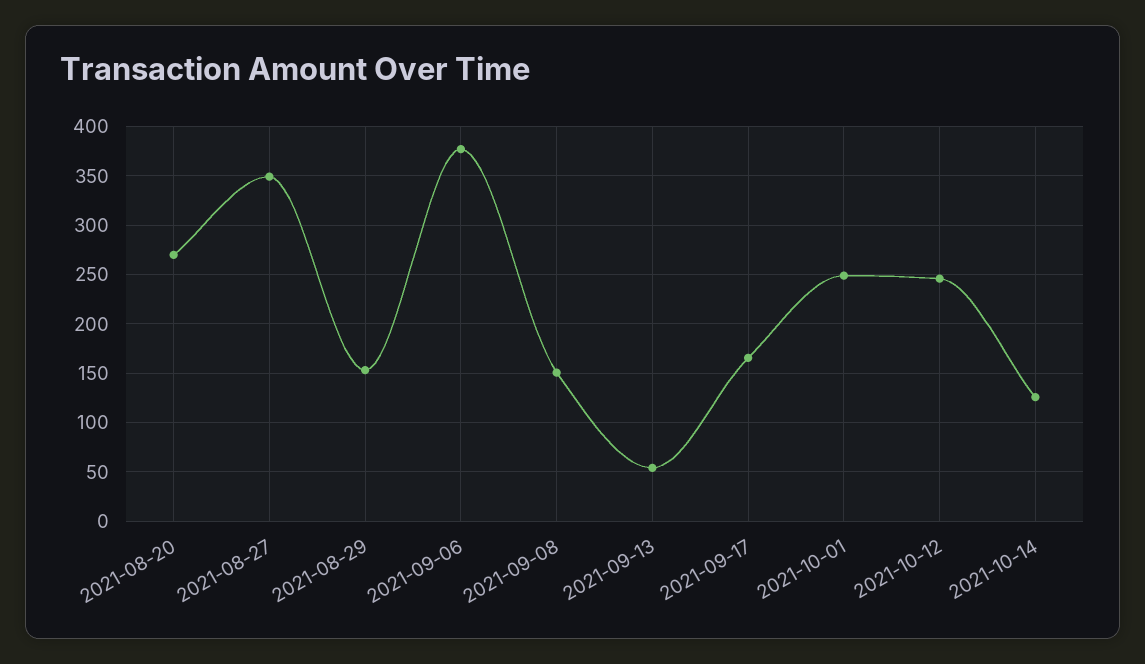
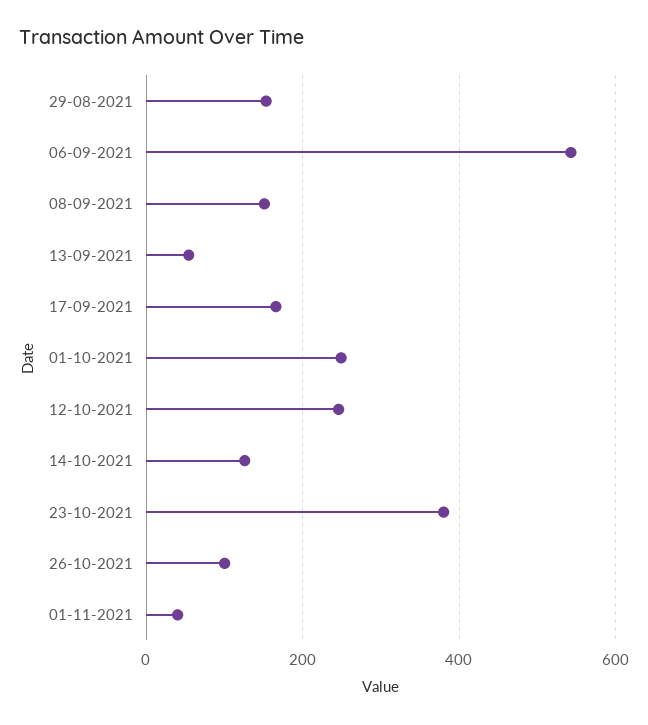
2021-08-20: 270 -> none
2021-08-27: 350 -> none
2021-09-06: 380 -> 540
23-10-2021: none -> 380
26-10-2021: none -> 100
01-11-2021: none -> 40

